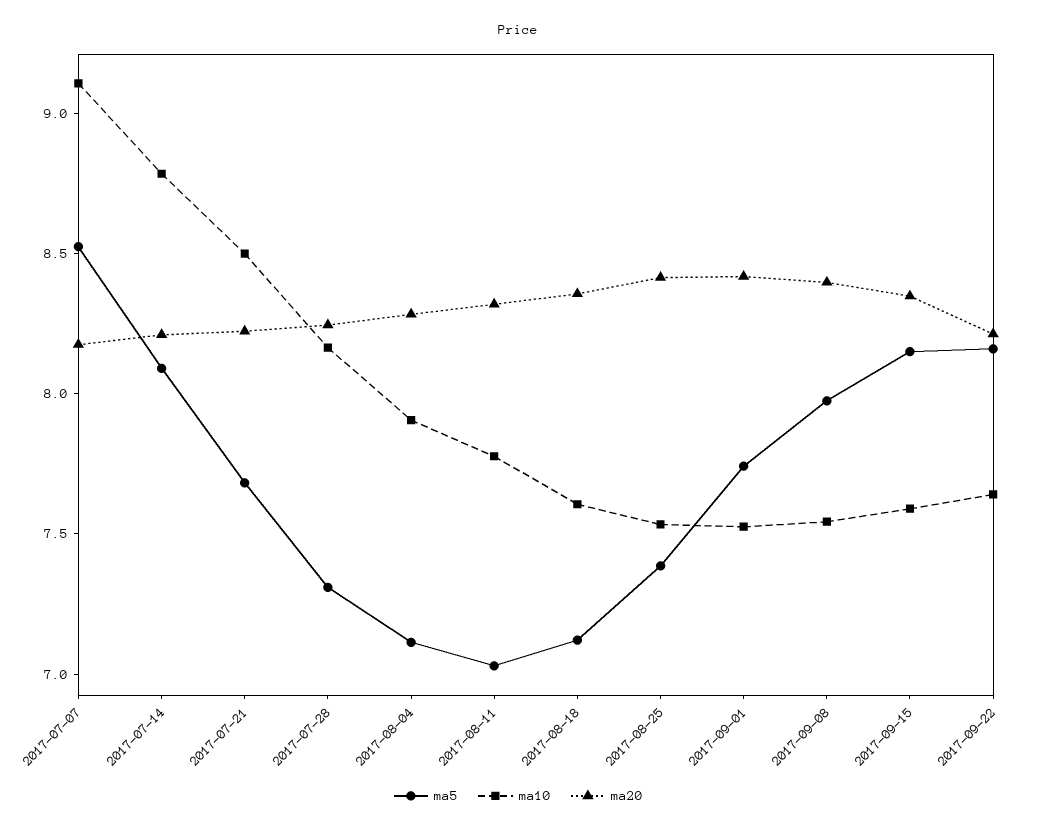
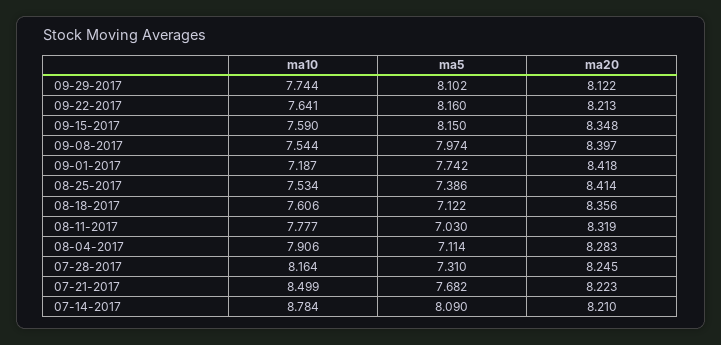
ma5, 2017-07-07: 8.5 -> none
ma10, 2017-07-07: 9.1 -> none
ma20, 2017-07-07: 8.2 -> none
ma10, 2017-09-01: 7.5 -> 7.187
ma10, 09-29-2017: none -> 7.744
ma5, 09-29-2017: none -> 8.102
ma20, 09-29-2017: none -> 8.122

